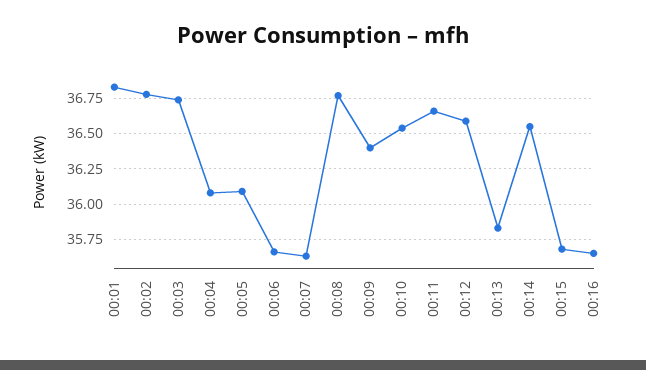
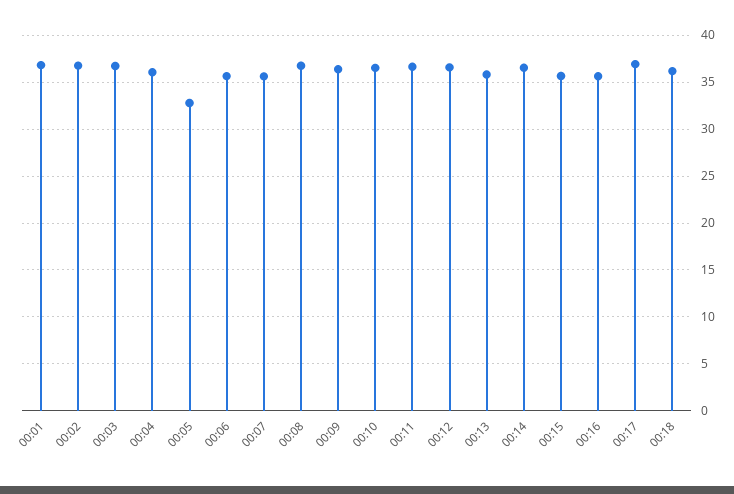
00:05: 36.1 -> 33
00:17: none -> 37
00:18: none -> 36

